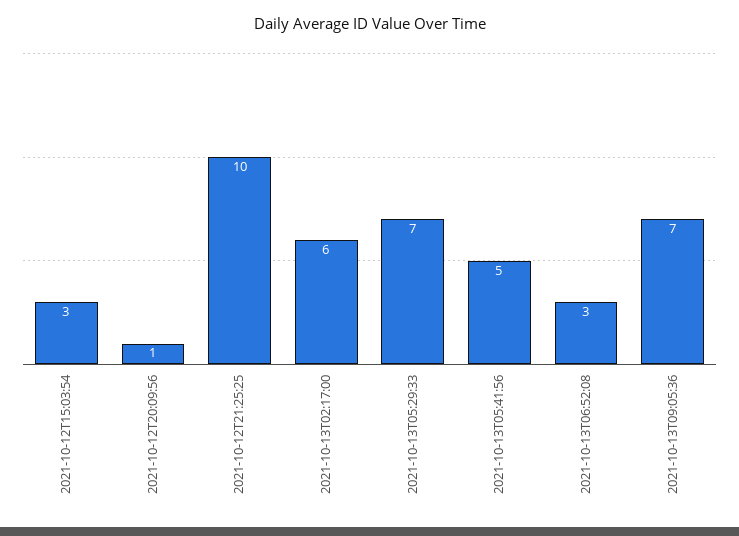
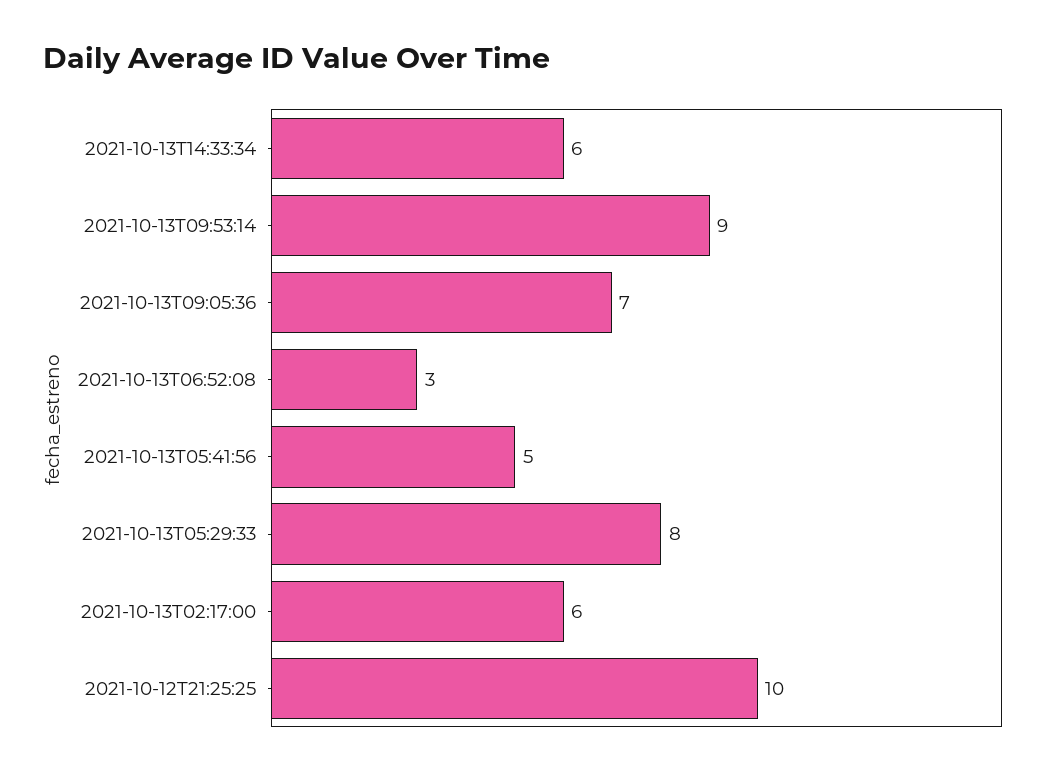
2021-10-12T15:03:54: 3 -> none
2021-10-12T20:09:56: 1 -> none
2021-10-13T05:29:33: 7 -> 8
2021-10-13T14:33:34: none -> 6
2021-10-13T09:53:14: none -> 9

